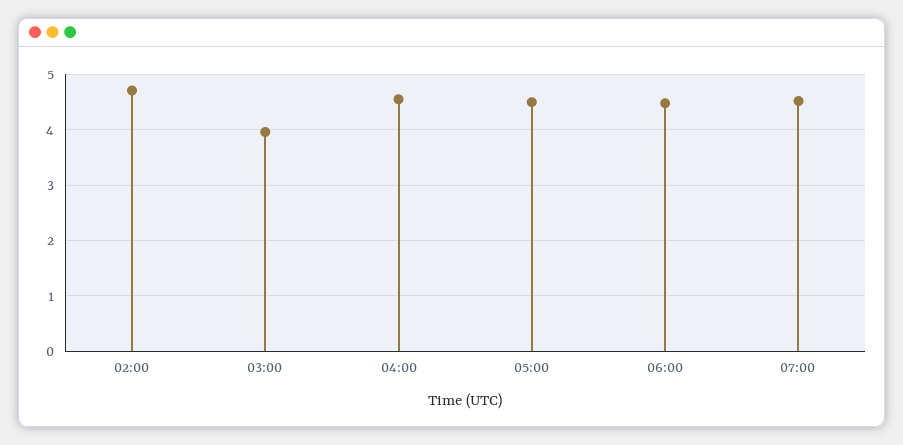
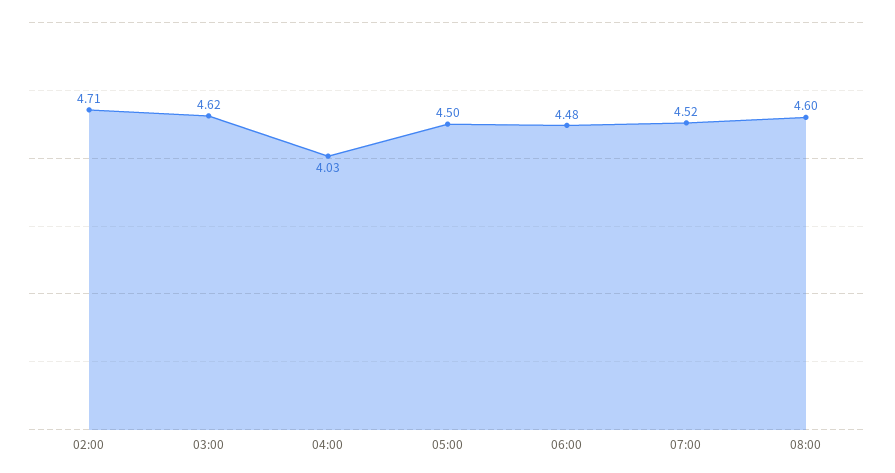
03:00: 4 -> 4.62
04:00: 4.6 -> 4.03
08:00: none -> 4.6

